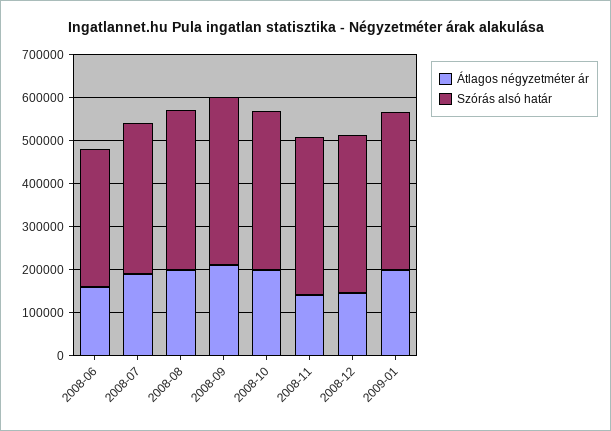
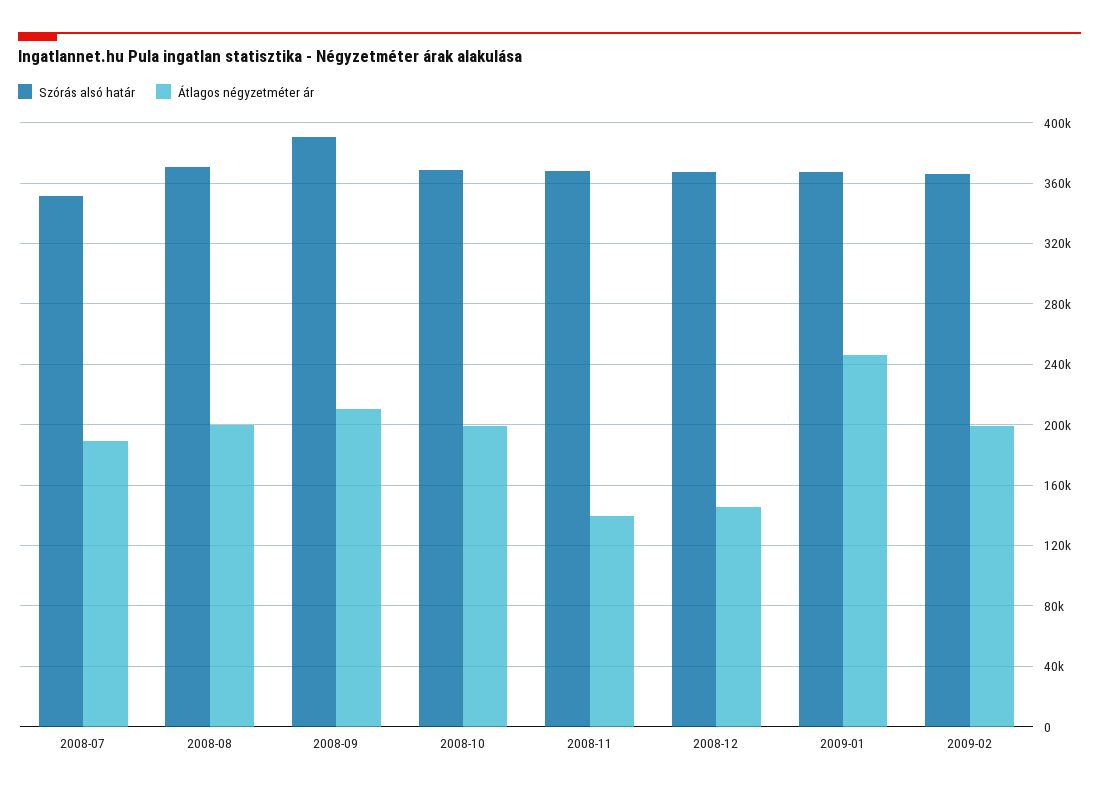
Átlagos négyzetméter ár, 2008-06: 160000 -> none
Szórás alsó határ, 2008-06: 320000 -> none
Átlagos négyzetméter ár, 2009-01: 200000 -> 245000
Szórás alsó határ, 2009-02: none -> 365000
Átlagos négyzetméter ár, 2009-02: none -> 200000

